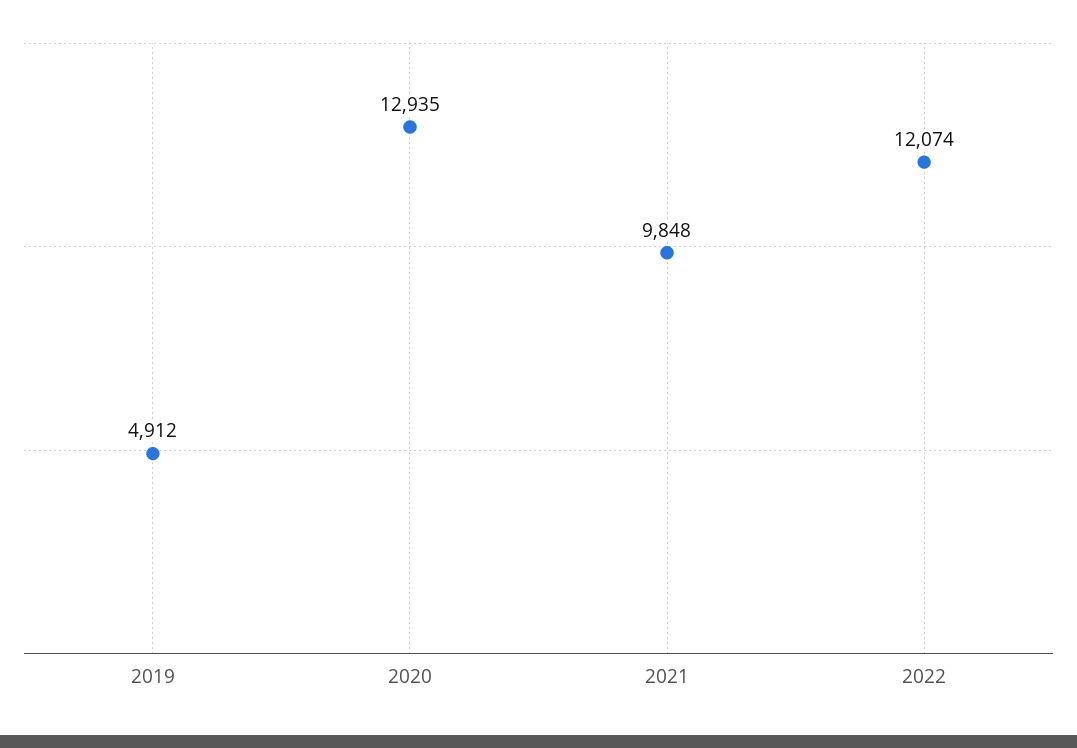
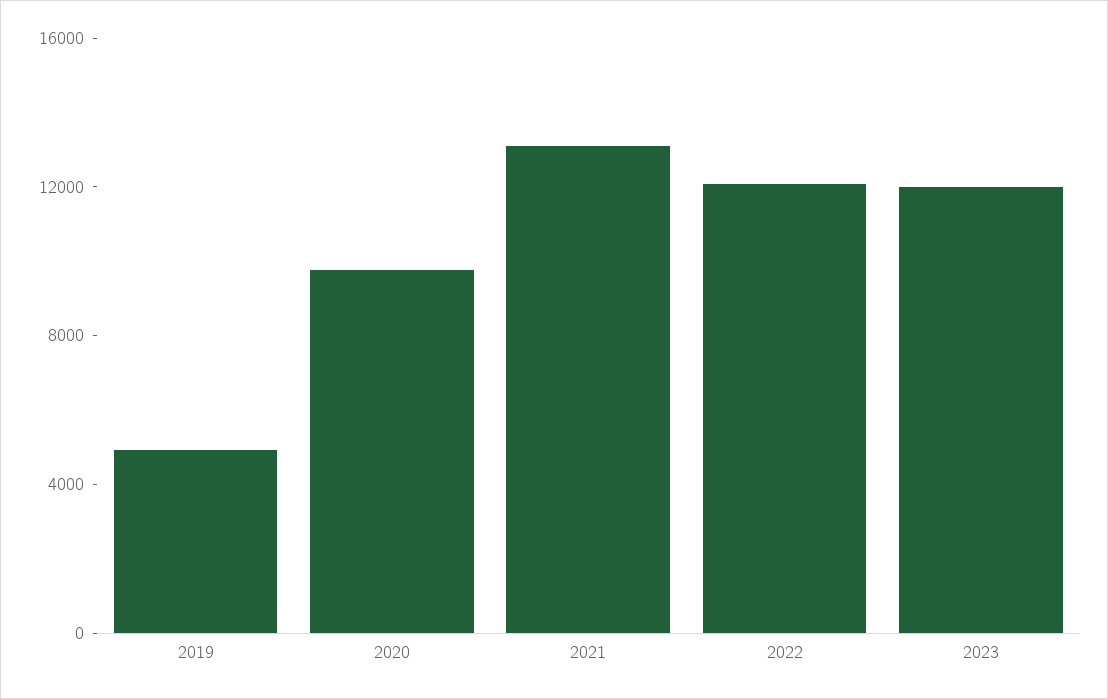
2020: 12935 -> 10000
2021: 9848 -> 13000
2023: none -> 12000

